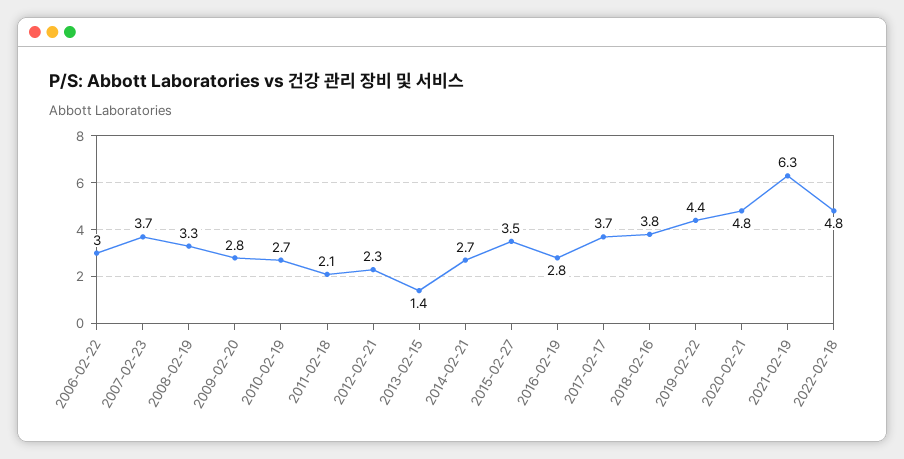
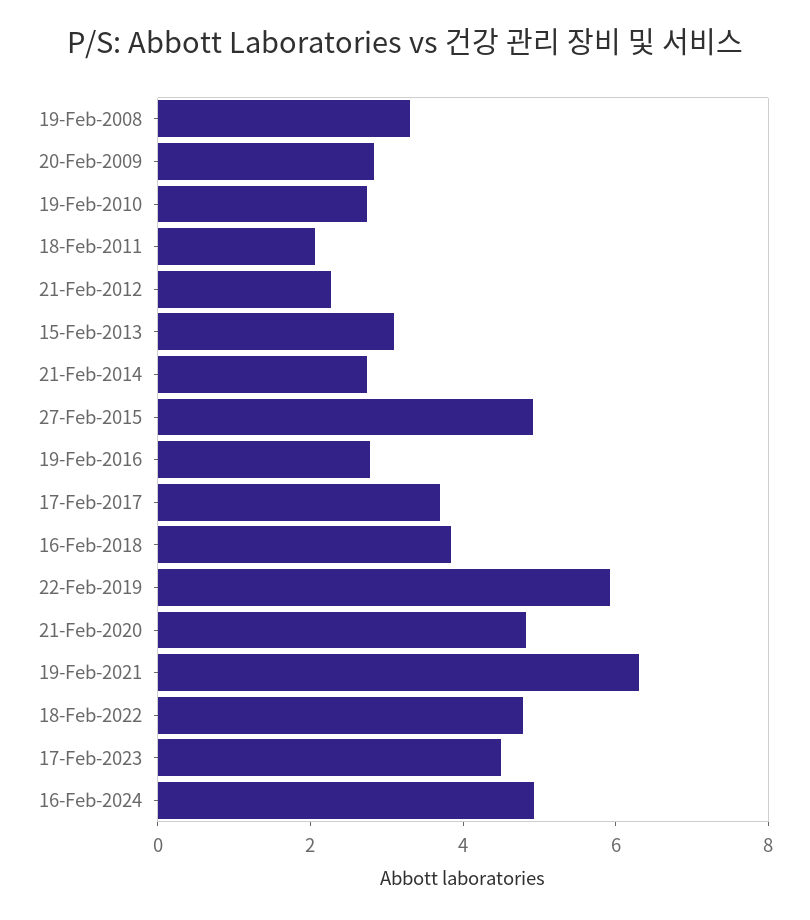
2006-02-22: 3 -> none
2007-02-23: 3.7 -> none
2013-02-15: 1.4 -> 3
2015-02-27: 3.5 -> 5
2019-02-22: 4.4 -> 6
17-Feb-2023: none -> 4.5
16-Feb-2024: none -> 5

